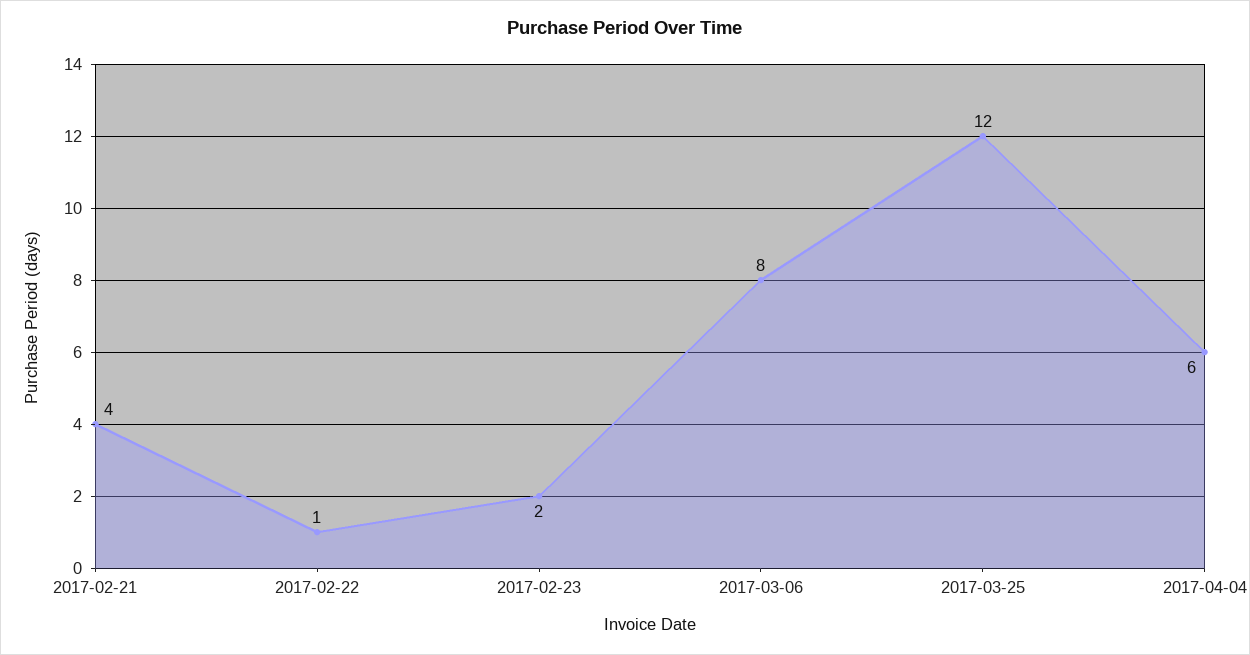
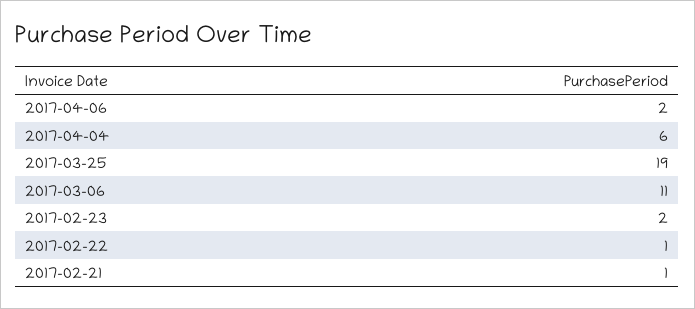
2017-02-21: 4 -> 1
2017-03-06: 8 -> 11
2017-03-25: 12 -> 19
2017-04-06: none -> 2

